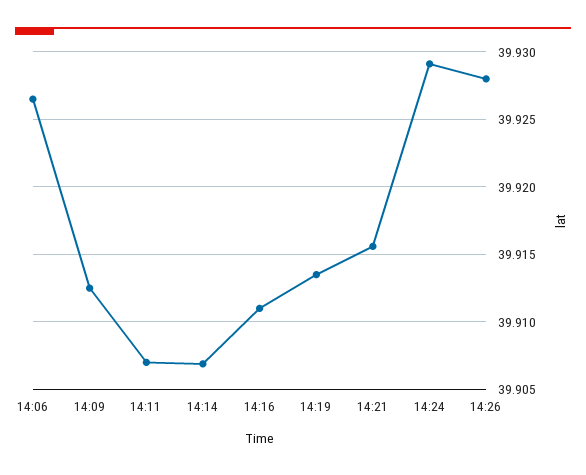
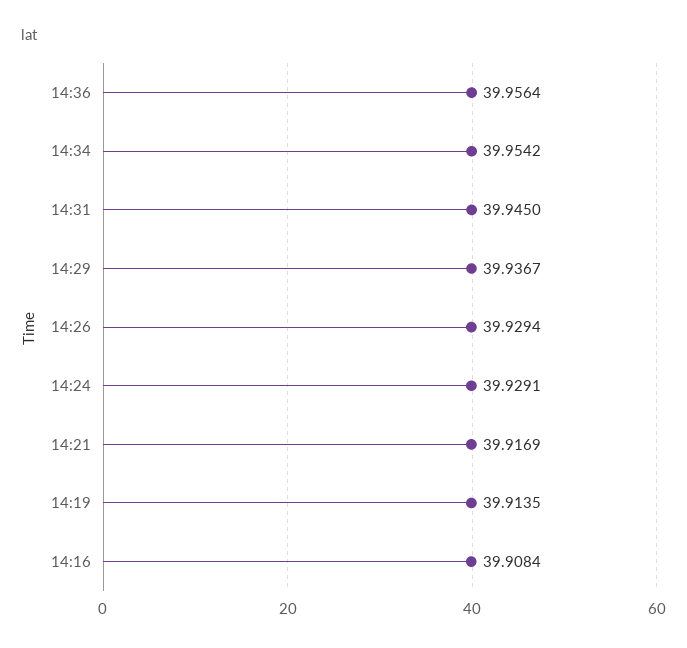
14:06: 39.9265 -> none
14:09: 39.9125 -> none
14:11: 39.907 -> none
14:14: 39.907 -> none
14:16: 39.911 -> 39.9084
14:21: 39.9155 -> 39.9169
14:26: 39.928 -> 39.9294
14:36: none -> 39.9564
14:34: none -> 39.9542
14:31: none -> 39.945
14:29: none -> 39.9367

